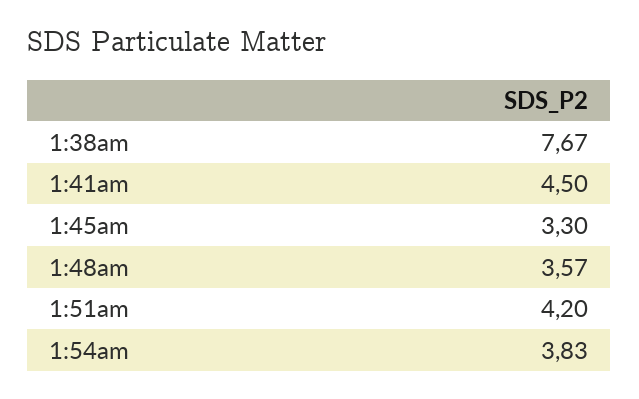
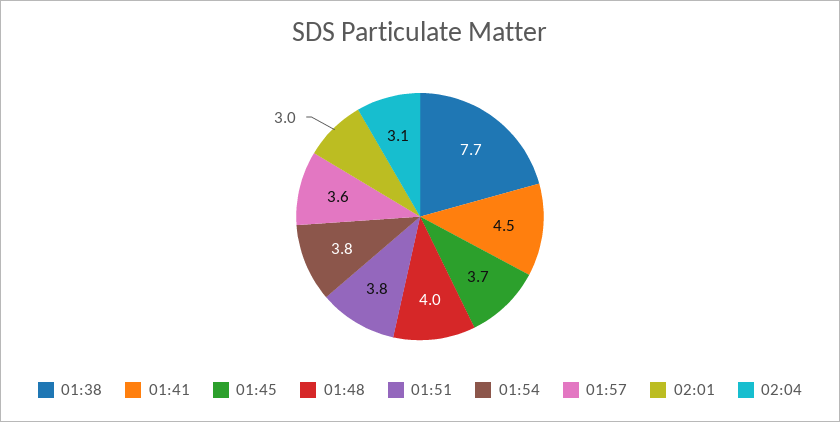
1:45am: 3.3 -> 3.7
1:48am: 3.57 -> 4
1:51am: 4.2 -> 3.8
01:57: none -> 3.6
02:01: none -> 3
02:04: none -> 3.1

